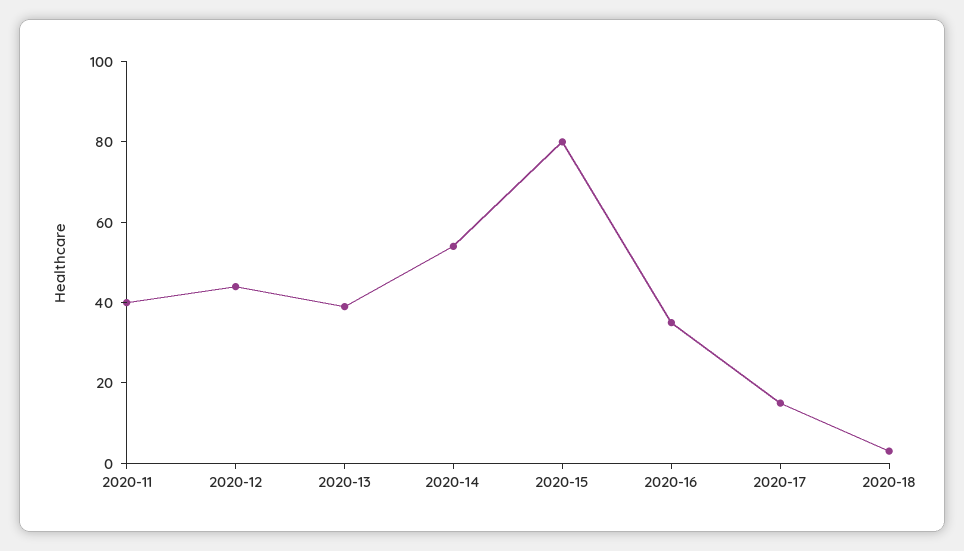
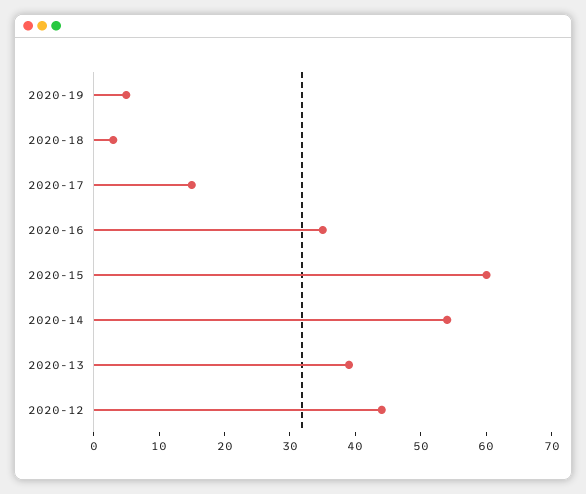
2020-11: 40 -> none
2020-15: 80 -> 60
2020-19: none -> 5

